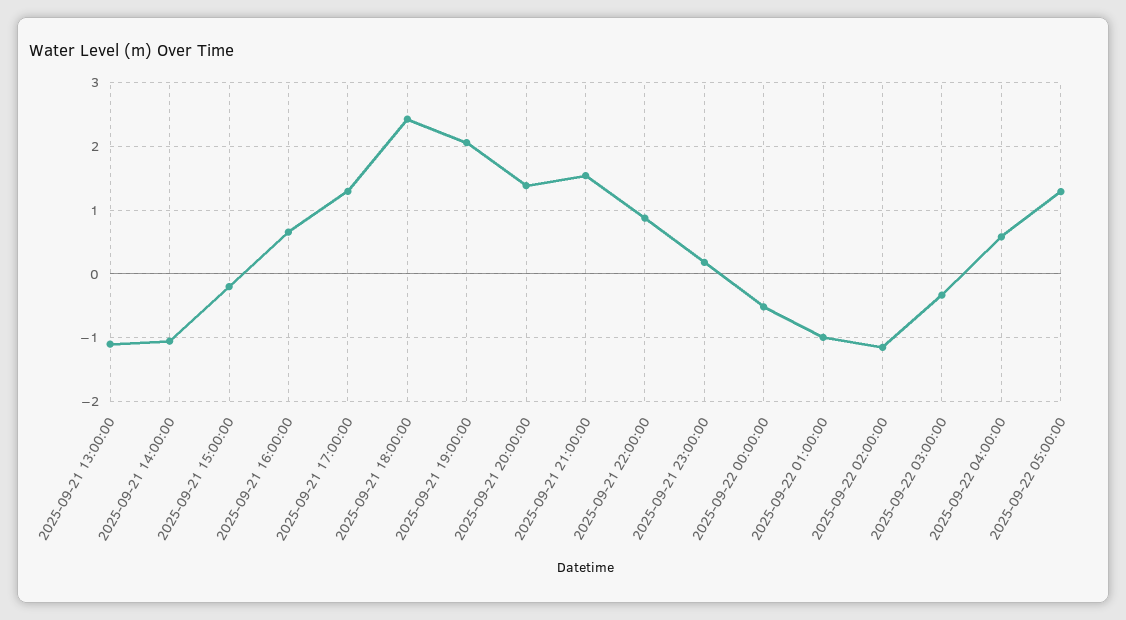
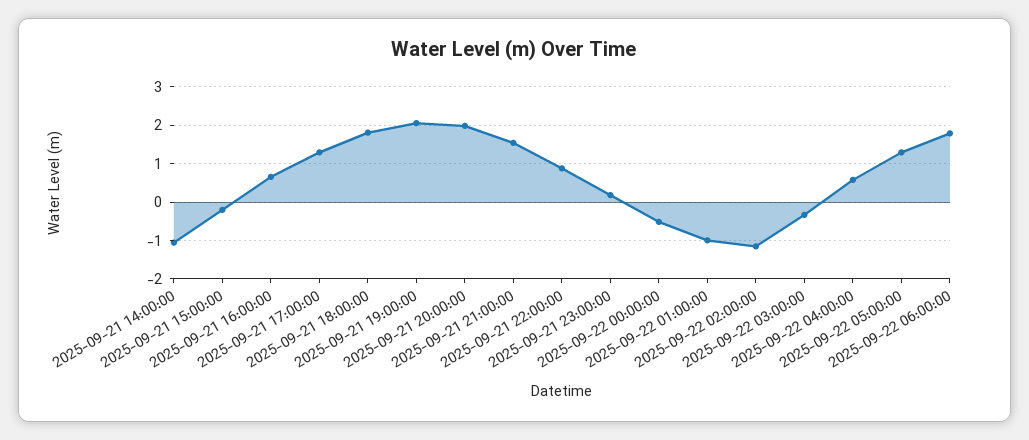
2025-09-21 13:00:00: -1.1 -> none
2025-09-21 18:00:00: 2.4 -> 1.8
2025-09-21 20:00:00: 1.4 -> 2
2025-09-22 06:00:00: none -> 1.8

